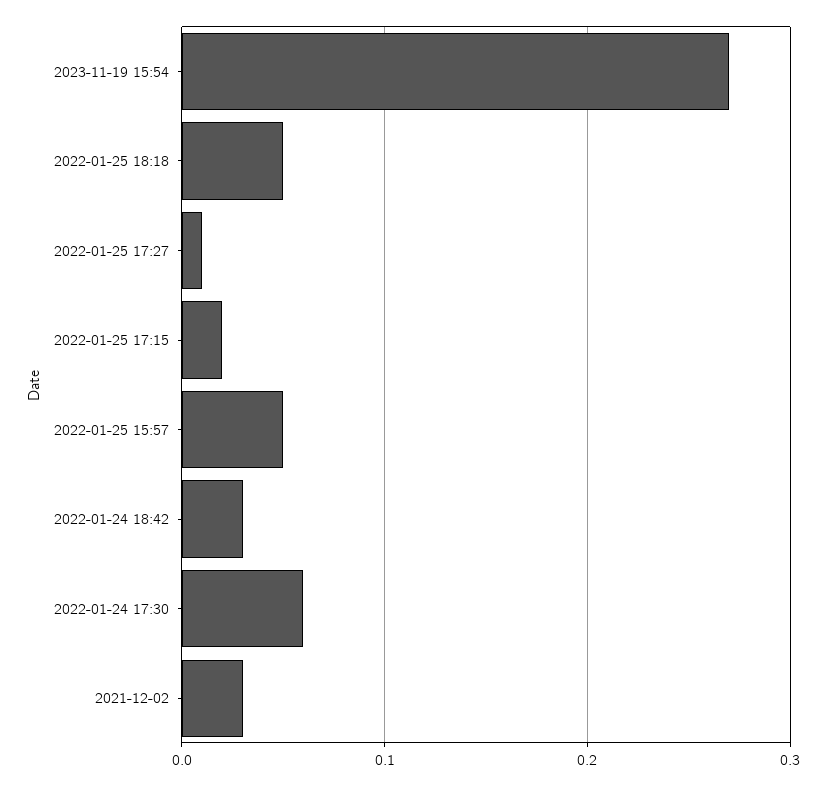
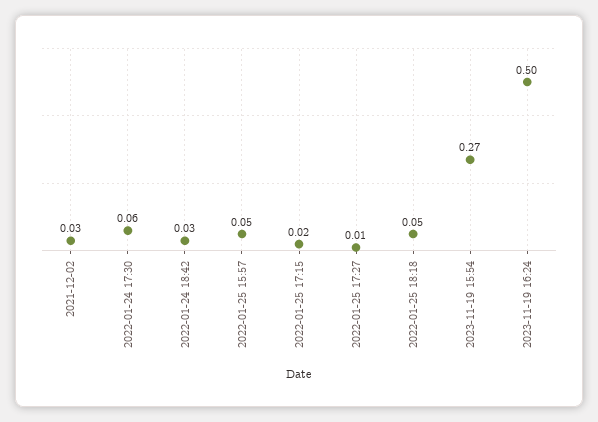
2023-11-19 16:24: none -> 0.5

